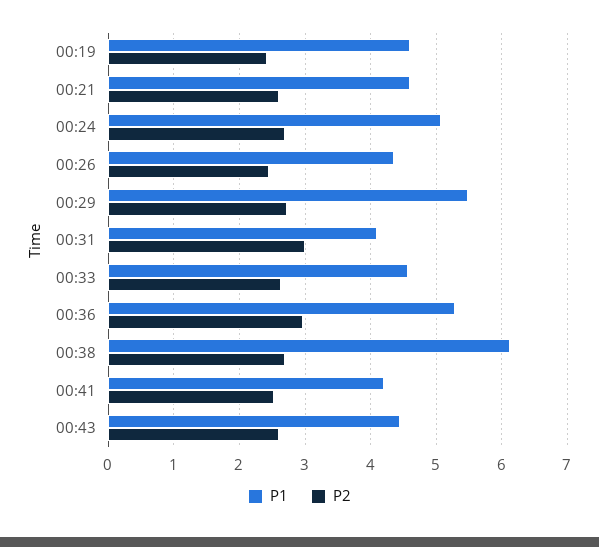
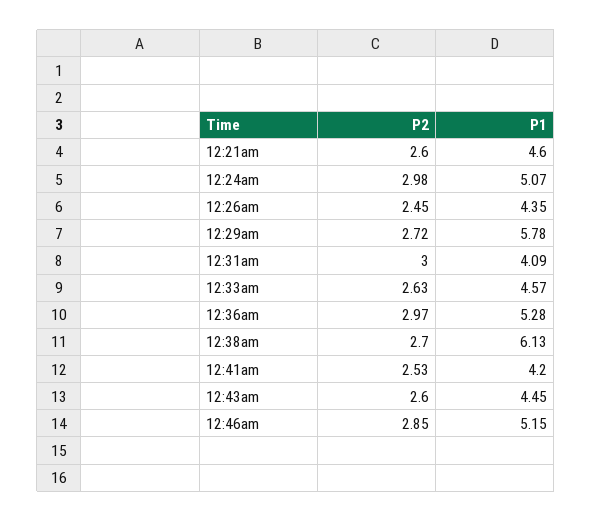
P1, 00:19: 4.6 -> none
P2, 00:19: 2.4 -> none
P2, 00:24: 2.7 -> 2.98
P1, 00:29: 5.5 -> 5.78
P2, 12:46am: none -> 2.85
P1, 12:46am: none -> 5.15

